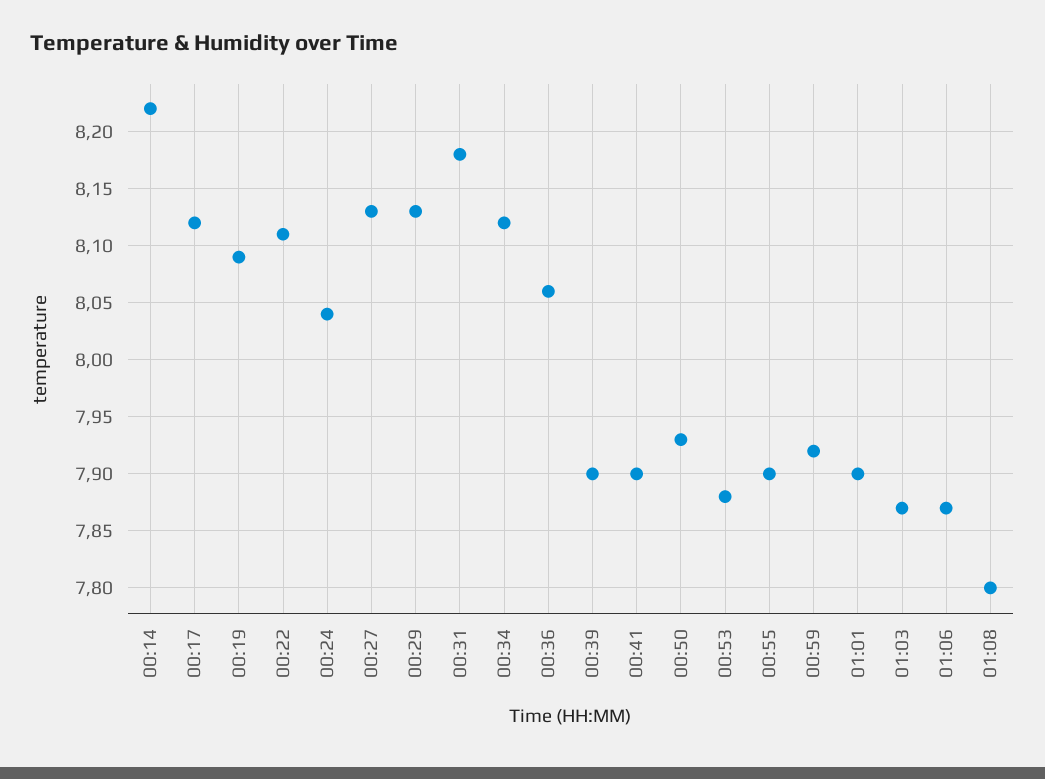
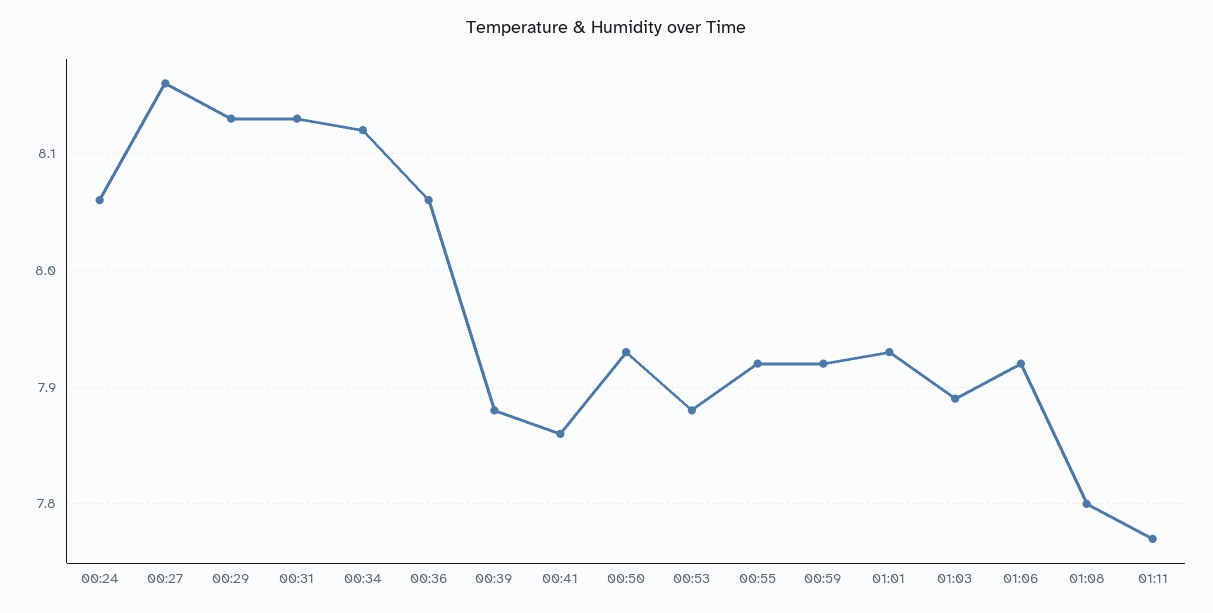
00:14: 8.22 -> none
00:17: 8.12 -> none
00:19: 8.09 -> none
00:22: 8.11 -> none
00:24: 8.04 -> 8.06
00:27: 8.13 -> 8.16
00:31: 8.18 -> 8.13
00:39: 7.9 -> 7.88
00:41: 7.9 -> 7.86
00:55: 7.9 -> 7.92
01:01: 7.9 -> 7.93
01:03: 7.87 -> 7.89
01:06: 7.87 -> 7.92
01:11: none -> 7.77

